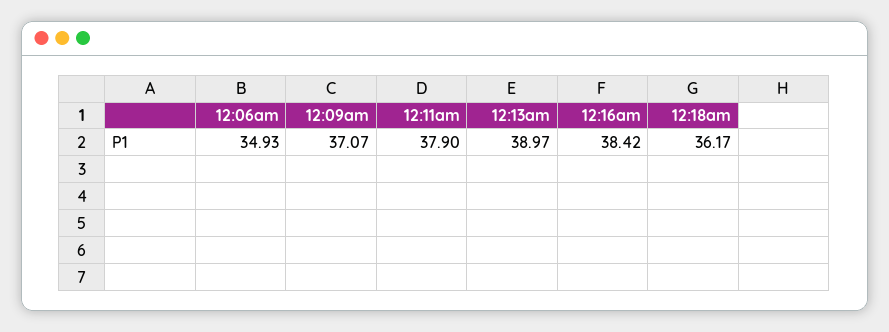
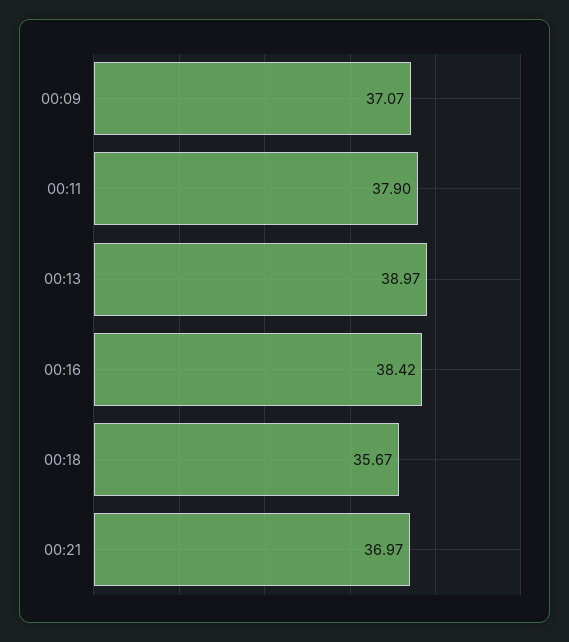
12:06am: 34.93 -> none
12:18am: 36.17 -> 35.67
00:21: none -> 36.97

